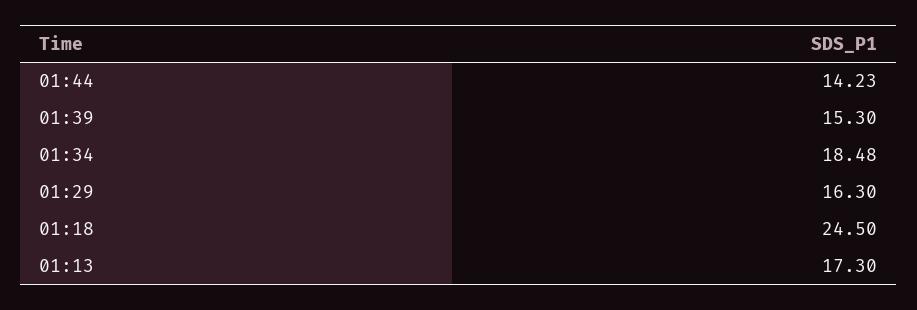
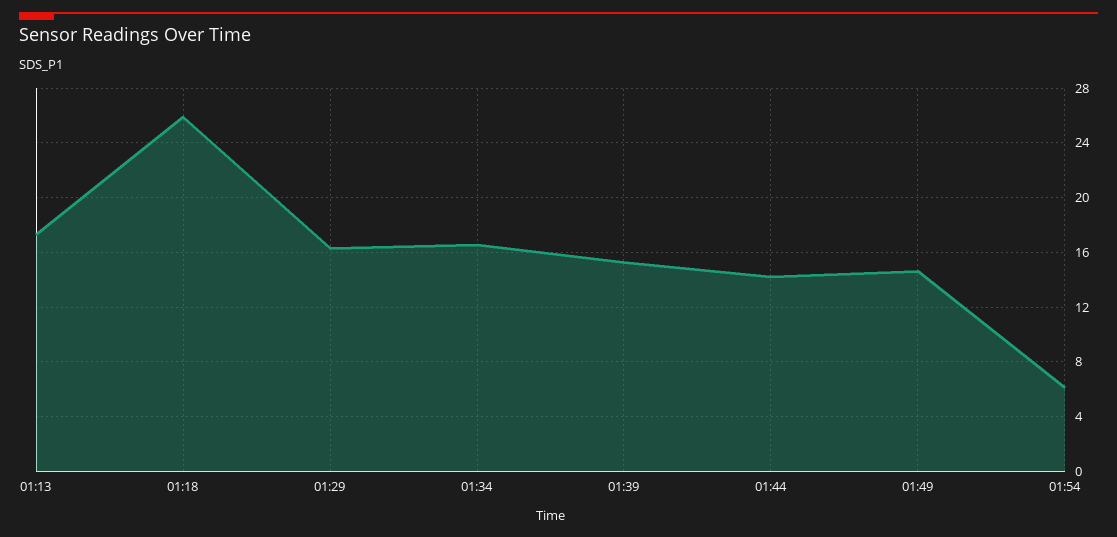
01:34: 18.48 -> 16.5
01:18: 24.5 -> 26
01:49: none -> 14.5
01:54: none -> 6

